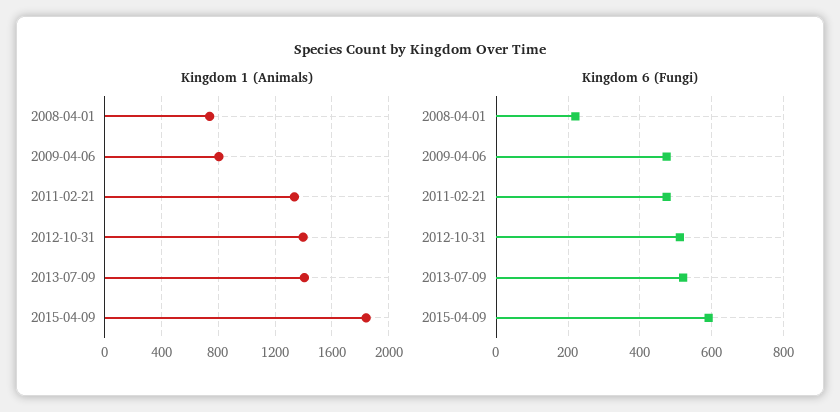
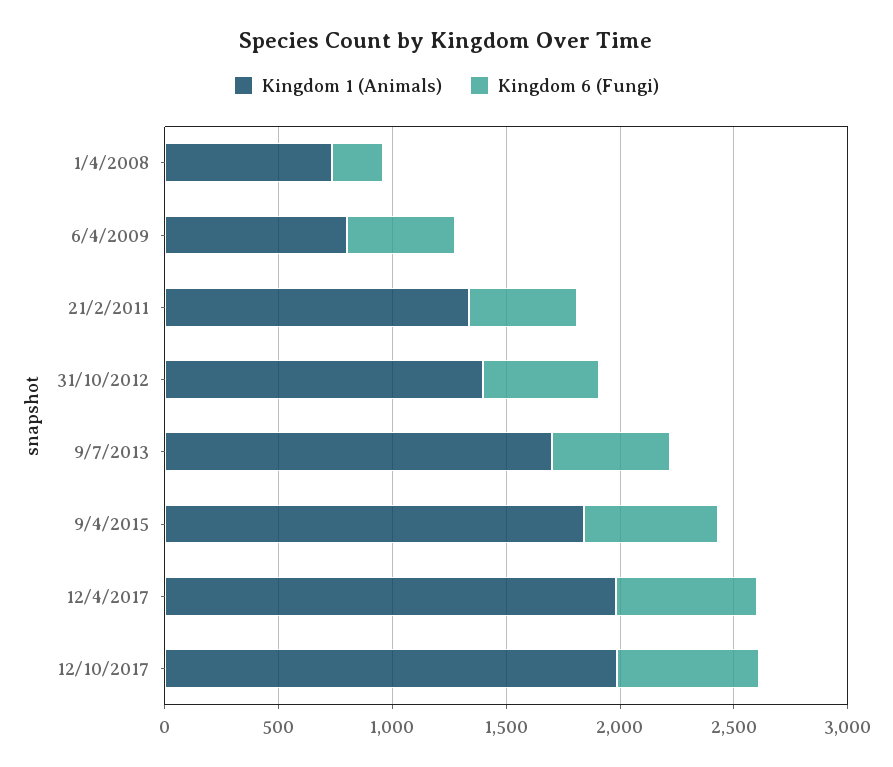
Kingdom 1 (Animals), 2013-07-09: 1400 -> 1700
Kingdom 1 (Animals), 12/4/2017: none -> 2000
Kingdom 6 (Fungi), 12/4/2017: none -> 600
Kingdom 1 (Animals), 12/10/2017: none -> 2000
Kingdom 6 (Fungi), 12/10/2017: none -> 600

